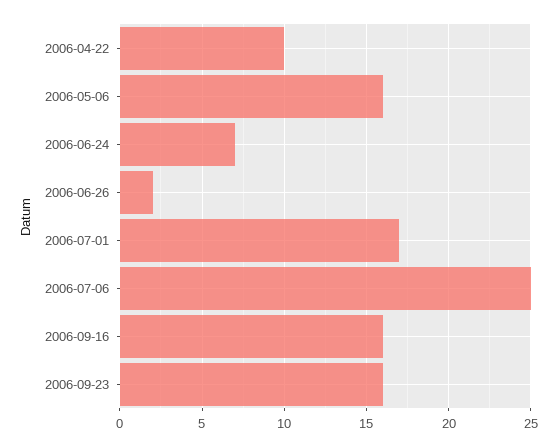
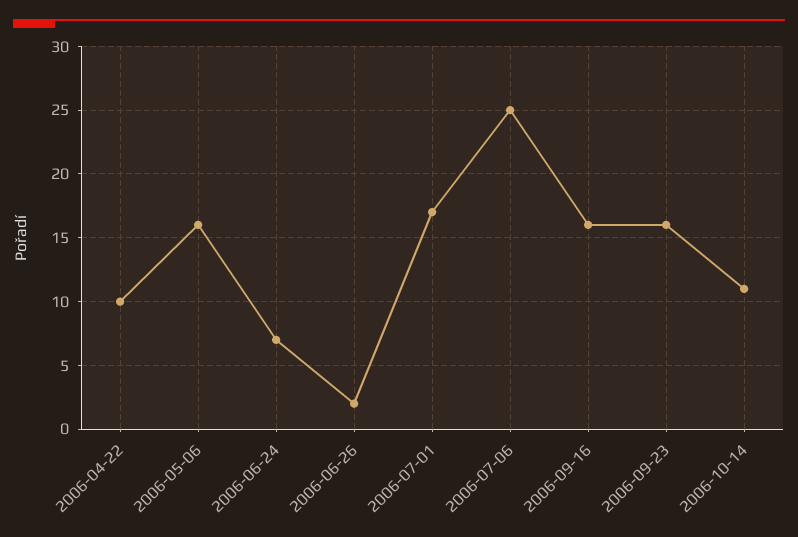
2006-10-14: none -> 11

